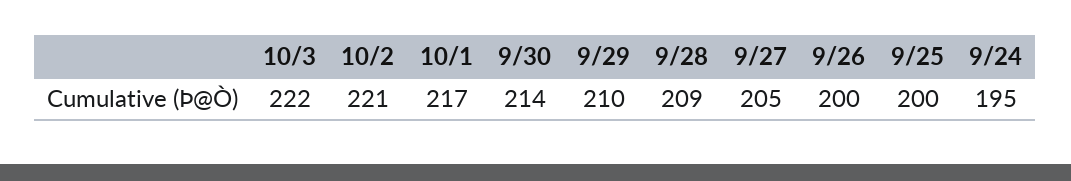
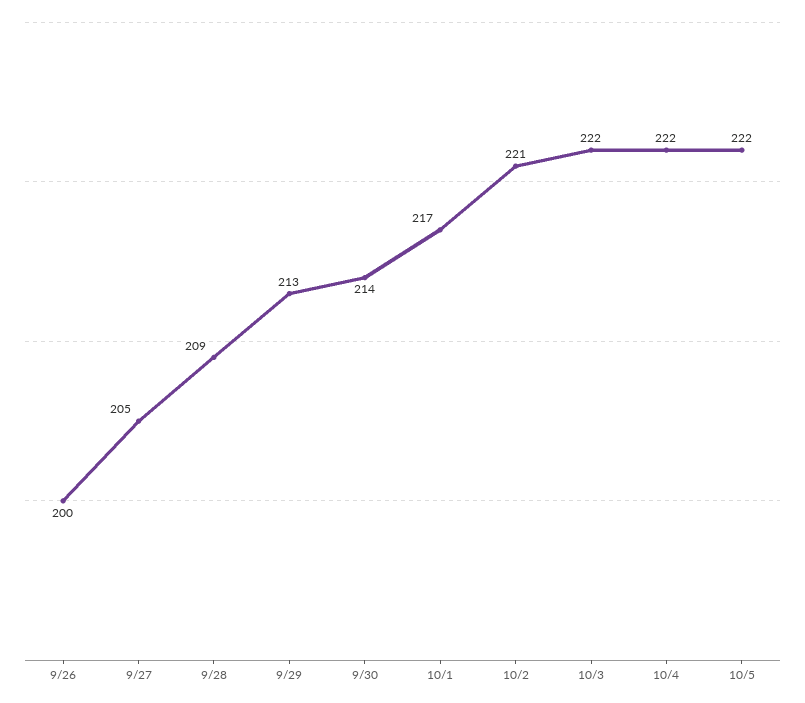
9/29: 210 -> 213
9/25: 200 -> none
9/24: 195 -> none
10/4: none -> 222
10/5: none -> 222

